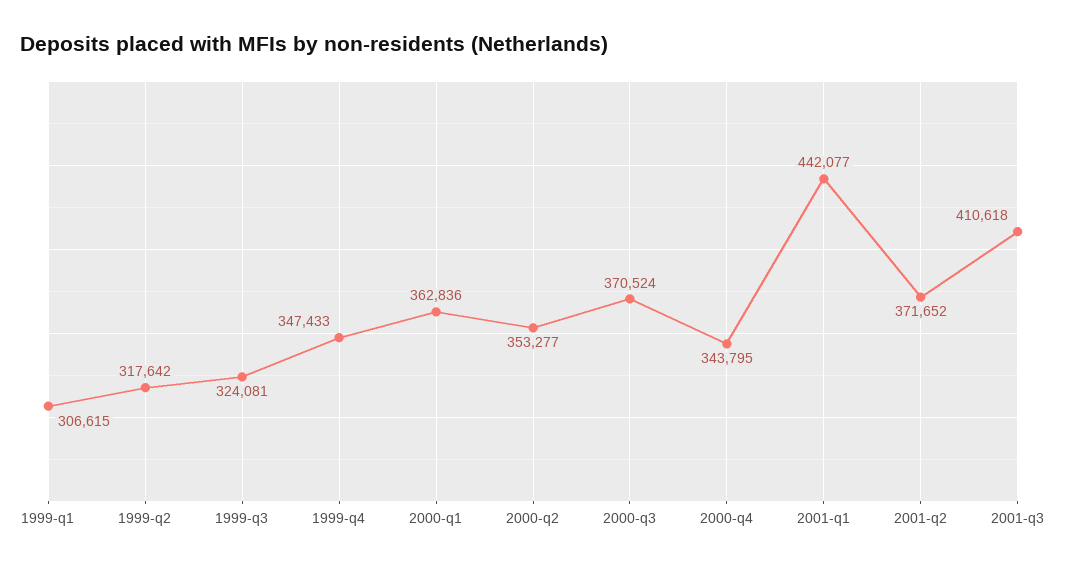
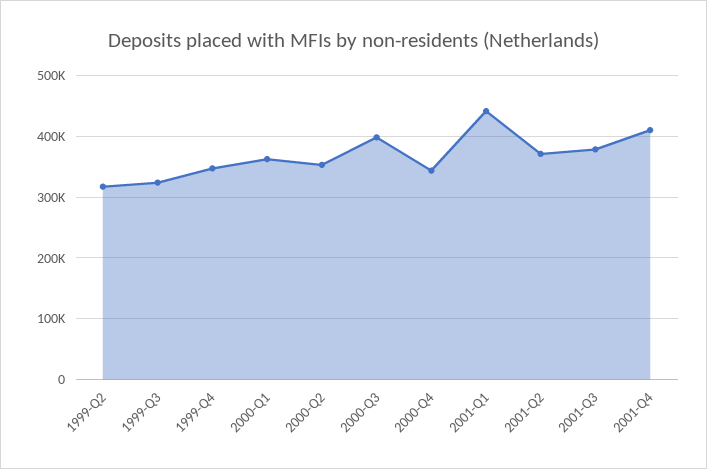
1999-q1: 306615 -> none
2000-q3: 370524 -> 400000
2001-q3: 410618 -> 380000
2001-Q4: none -> 410000

